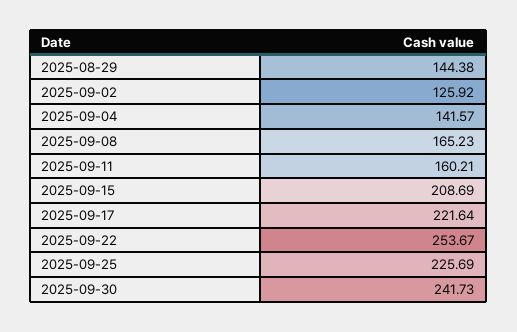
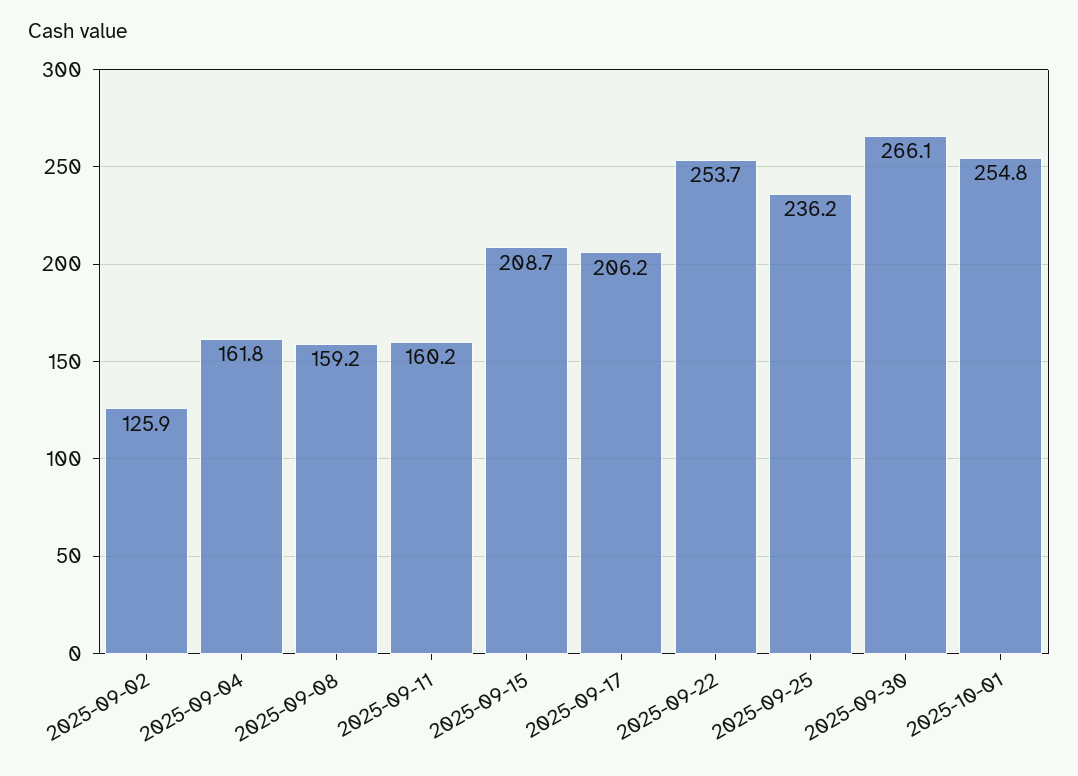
2025-08-29: 144.38 -> none
2025-09-04: 141.57 -> 161.8
2025-09-08: 165.23 -> 159.2
2025-09-17: 221.64 -> 206.2
2025-09-25: 225.69 -> 236.2
2025-09-30: 241.73 -> 266.1
2025-10-01: none -> 254.8

